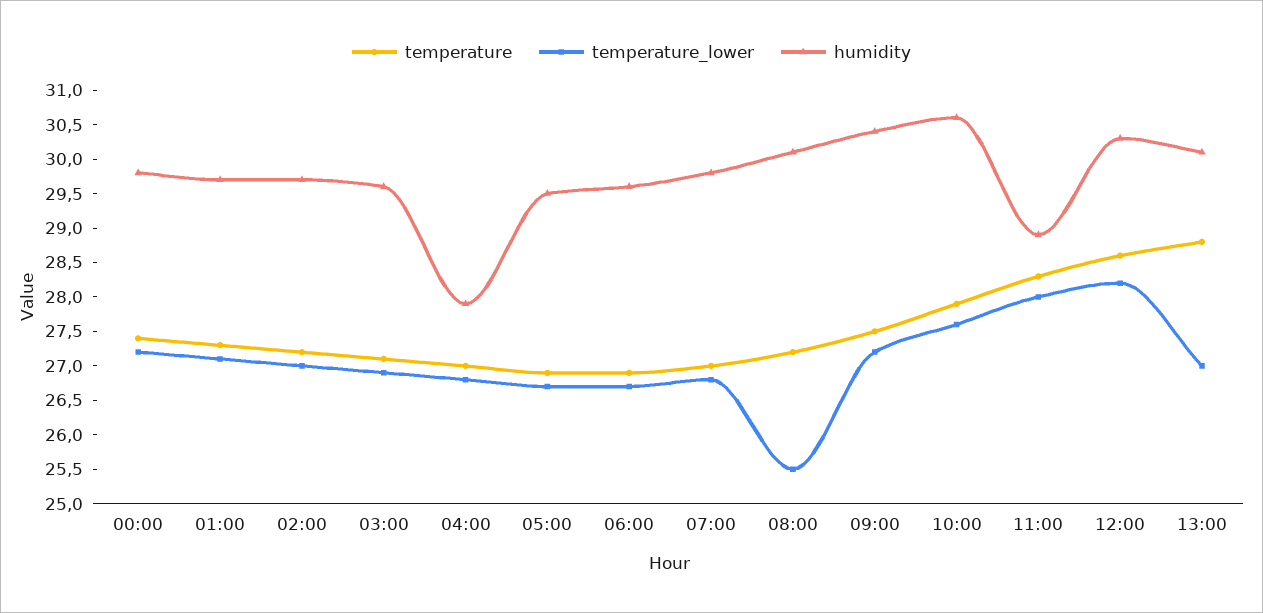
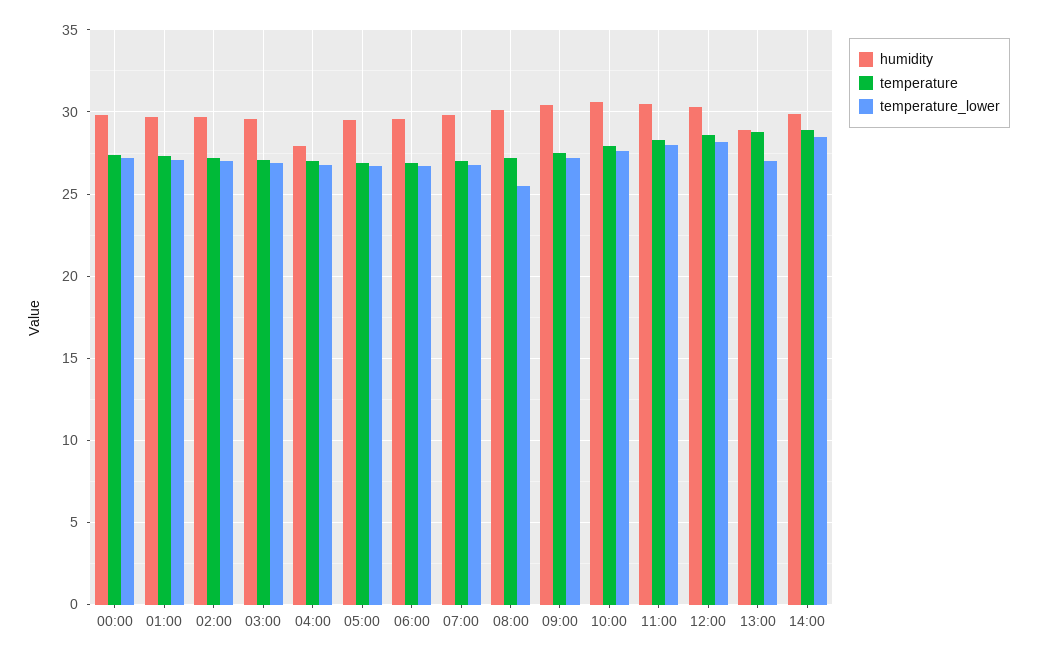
humidity, 11:00: 29 -> 30.5
humidity, 13:00: 30 -> 29
humidity, 14:00: none -> 30
temperature, 14:00: none -> 29
temperature_lower, 14:00: none -> 28.5

